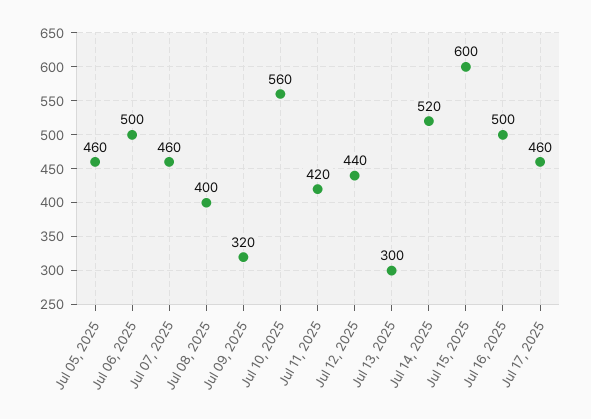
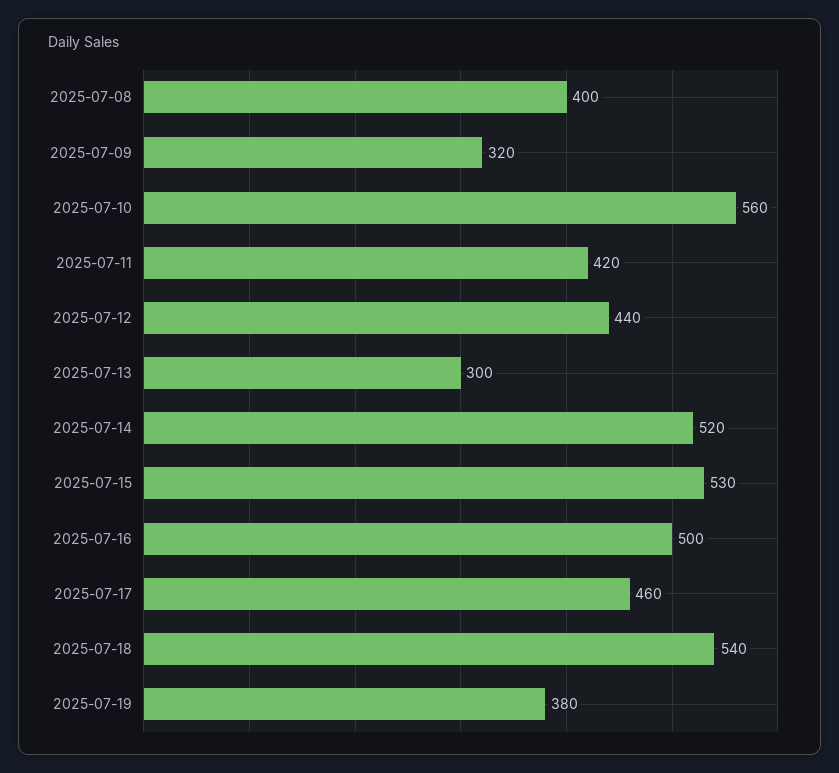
Jul 05, 2025: 460 -> none
Jul 06, 2025: 500 -> none
Jul 07, 2025: 460 -> none
Jul 15, 2025: 600 -> 530
2025-07-18: none -> 540
2025-07-19: none -> 380

